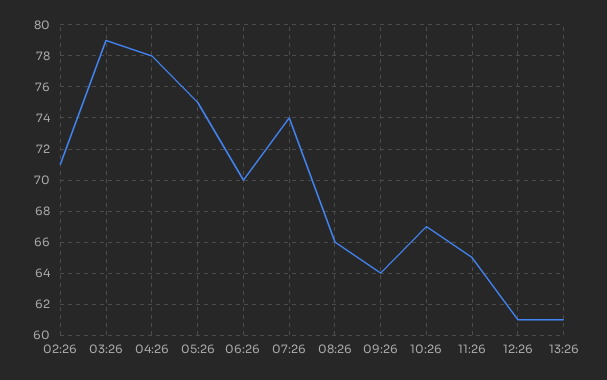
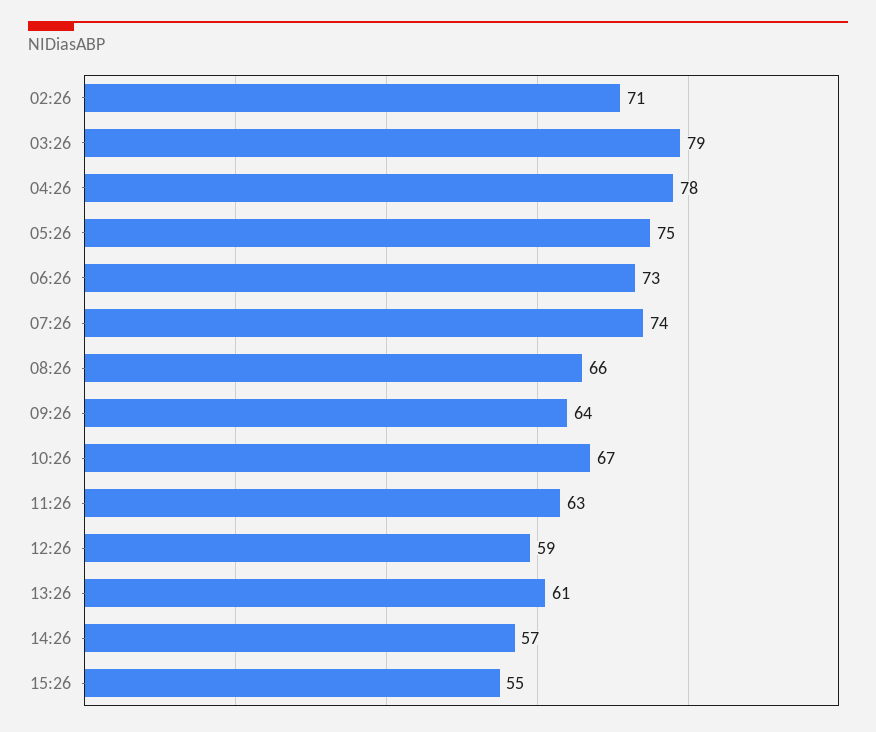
06:26: 70 -> 73
11:26: 65 -> 63
12:26: 61 -> 59
14:26: none -> 57
15:26: none -> 55

